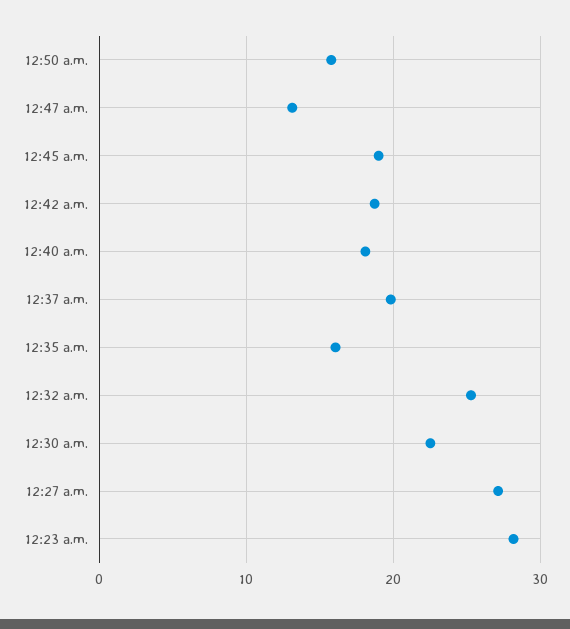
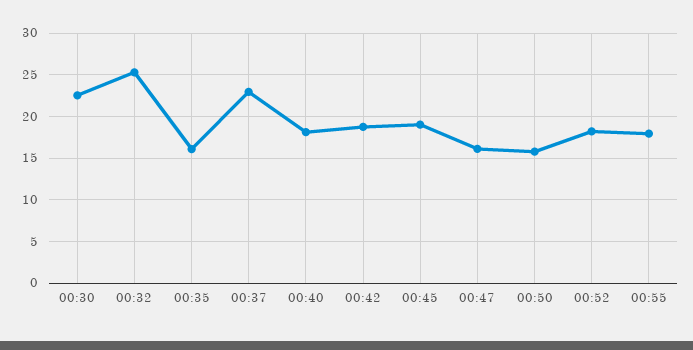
12:47 a.m.: 13 -> 16
12:37 a.m.: 20 -> 23
12:27 a.m.: 27 -> none
12:23 a.m.: 28 -> none
00:52: none -> 18
00:55: none -> 18

